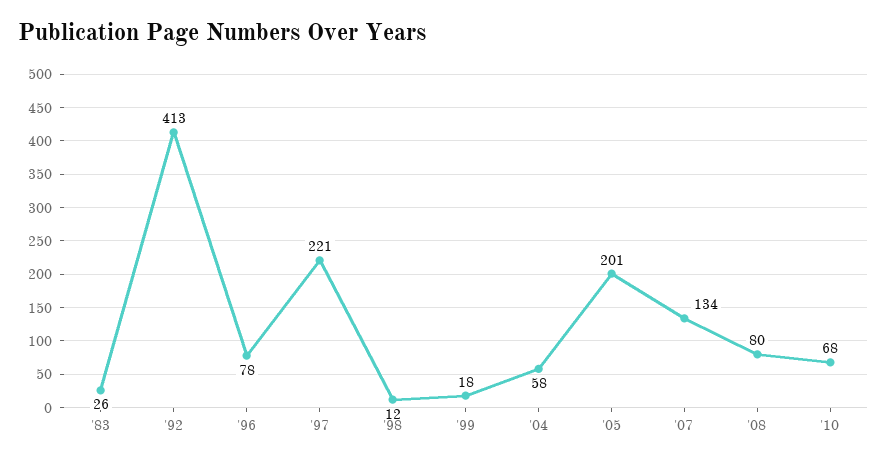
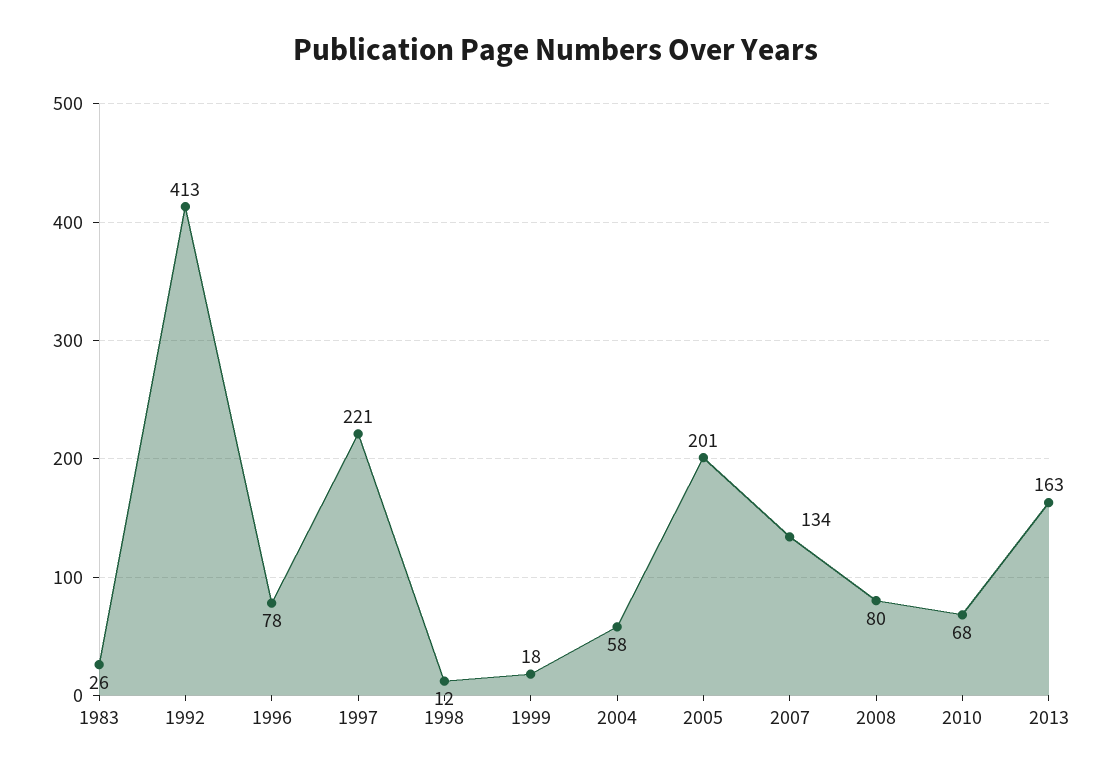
2013: none -> 163

